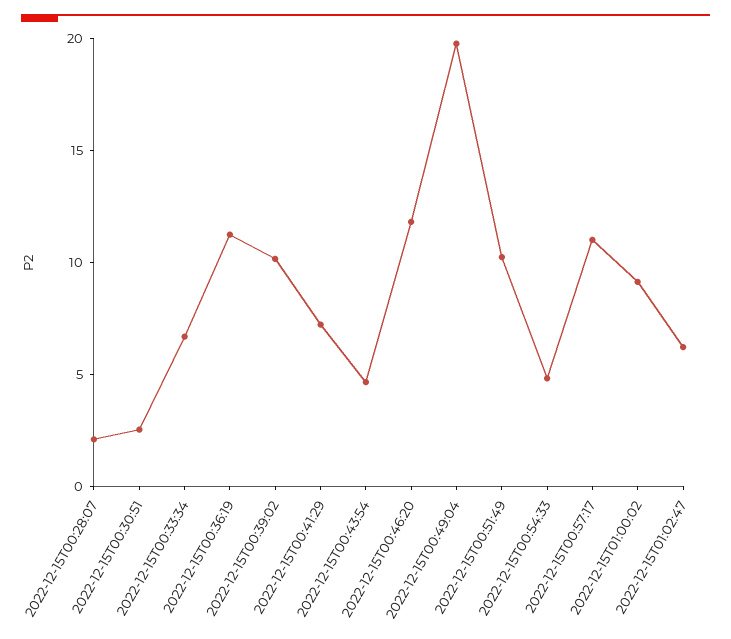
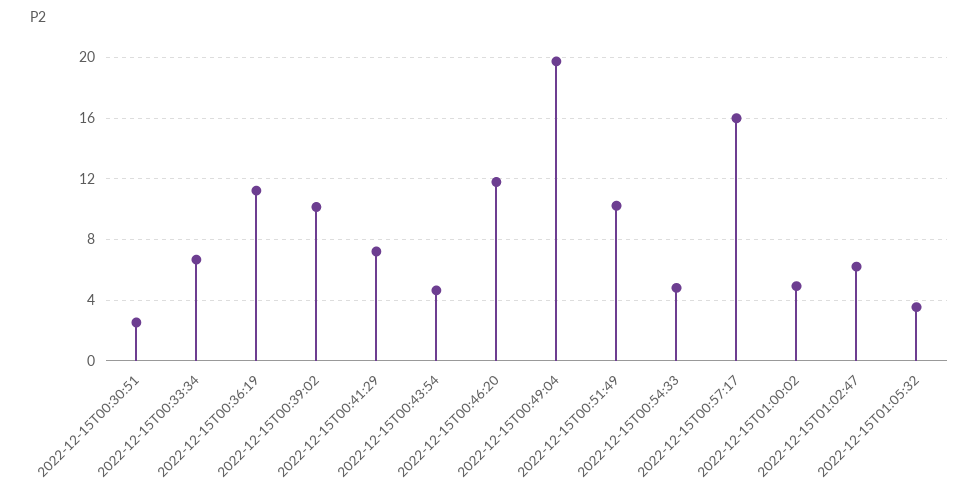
2022-12-15T00:28:07: 2 -> none
2022-12-15T00:57:17: 11 -> 16
2022-12-15T01:00:02: 9 -> 5
2022-12-15T01:05:32: none -> 3.5

